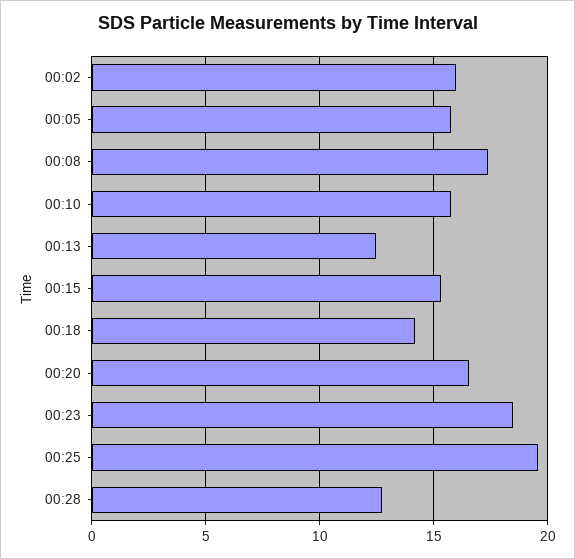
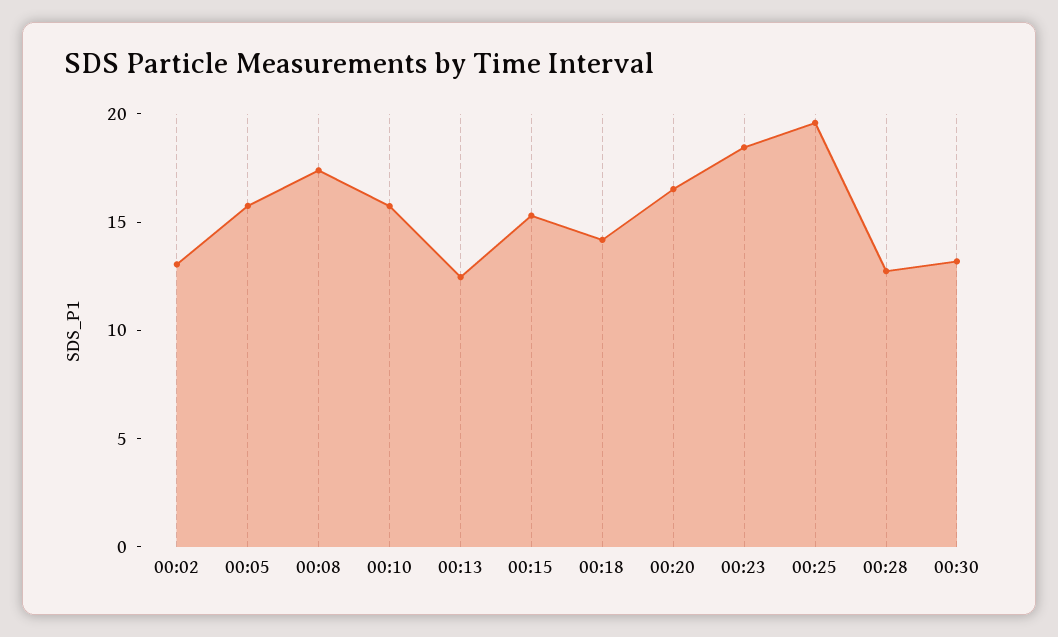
00:02: 16 -> 13
00:30: none -> 13

